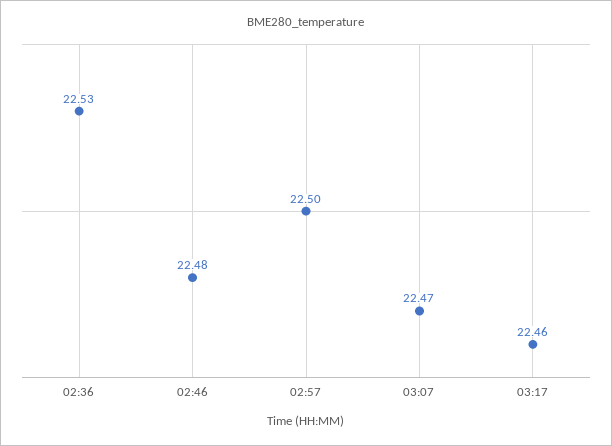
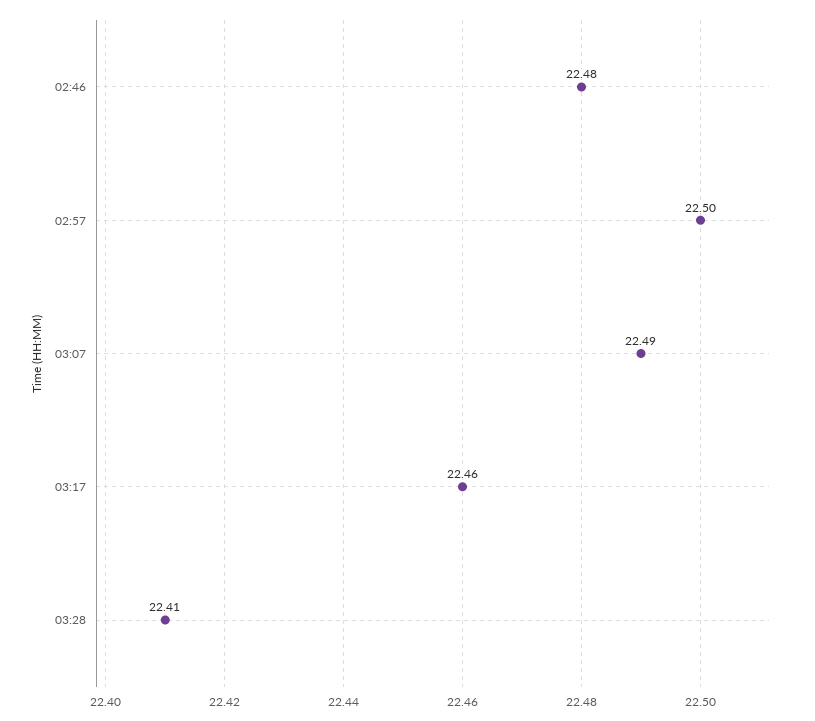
02:36: 22.53 -> none
03:07: 22.47 -> 22.49
03:28: none -> 22.41

